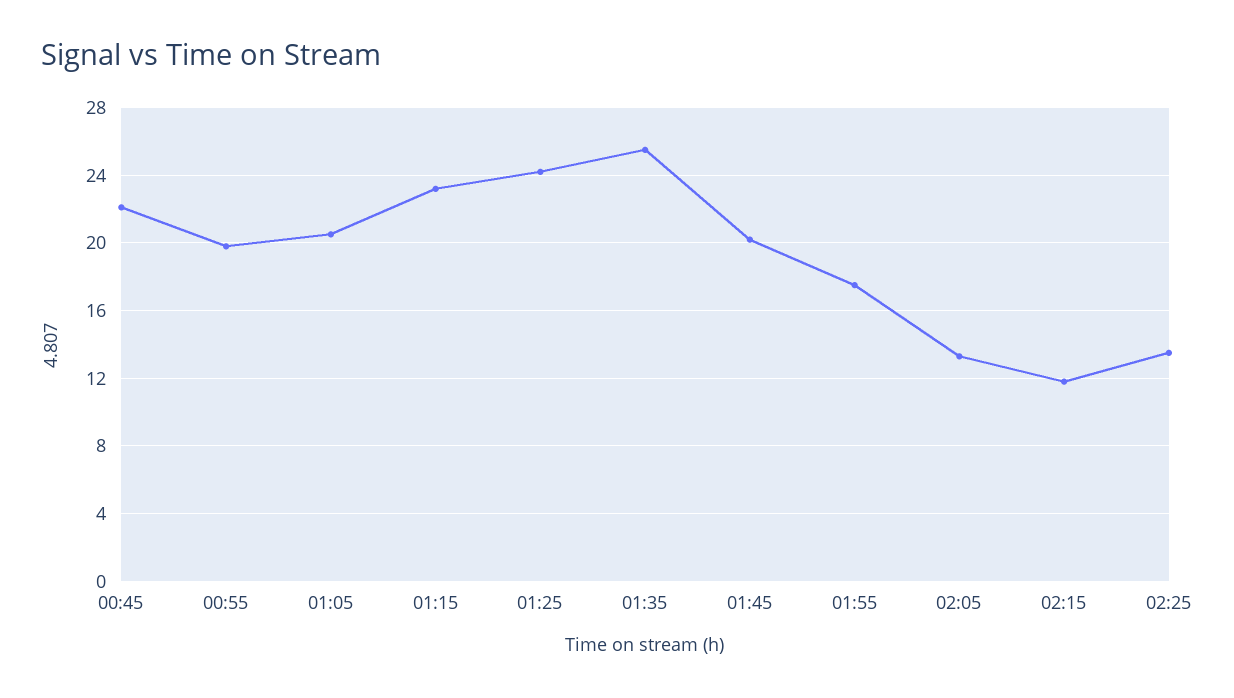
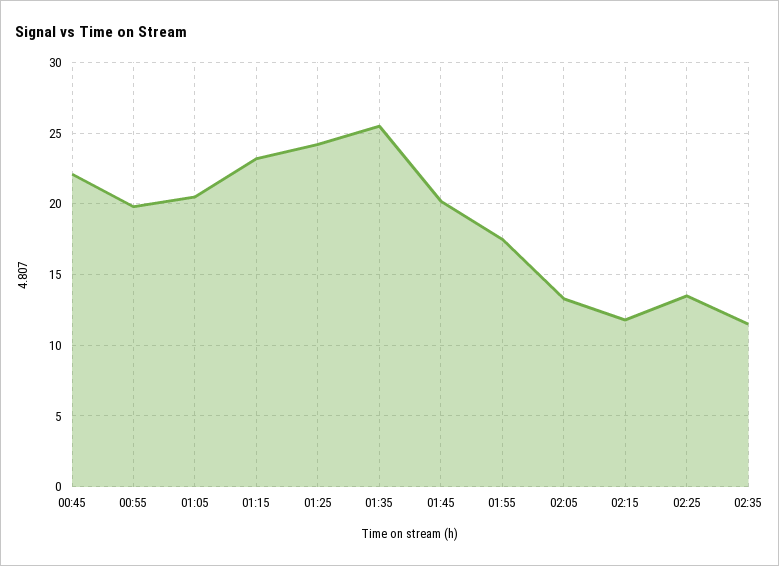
02:35: none -> 11.5

